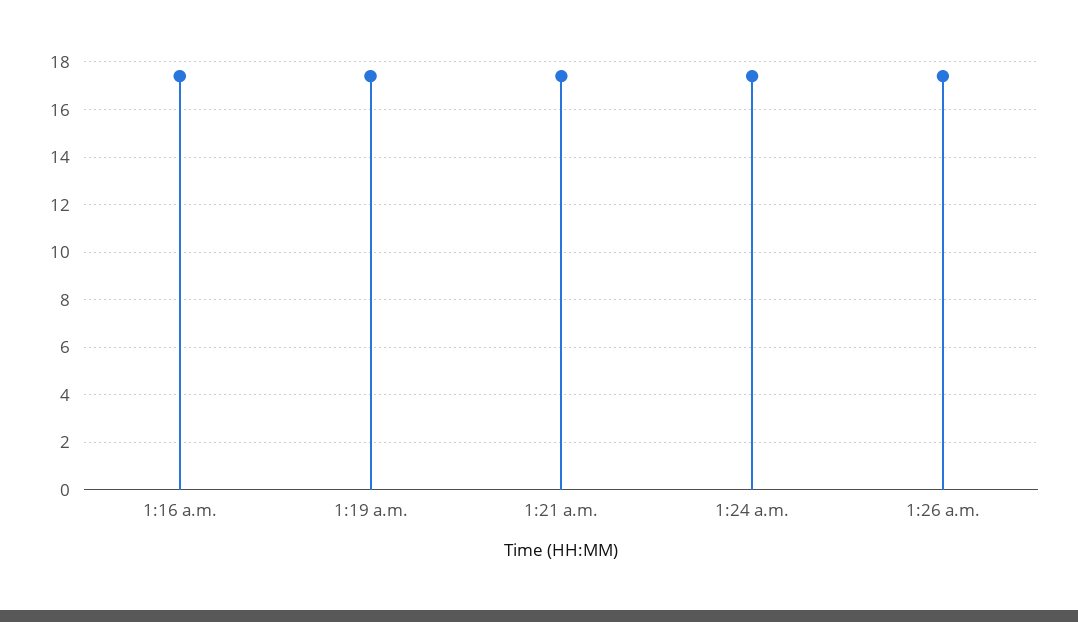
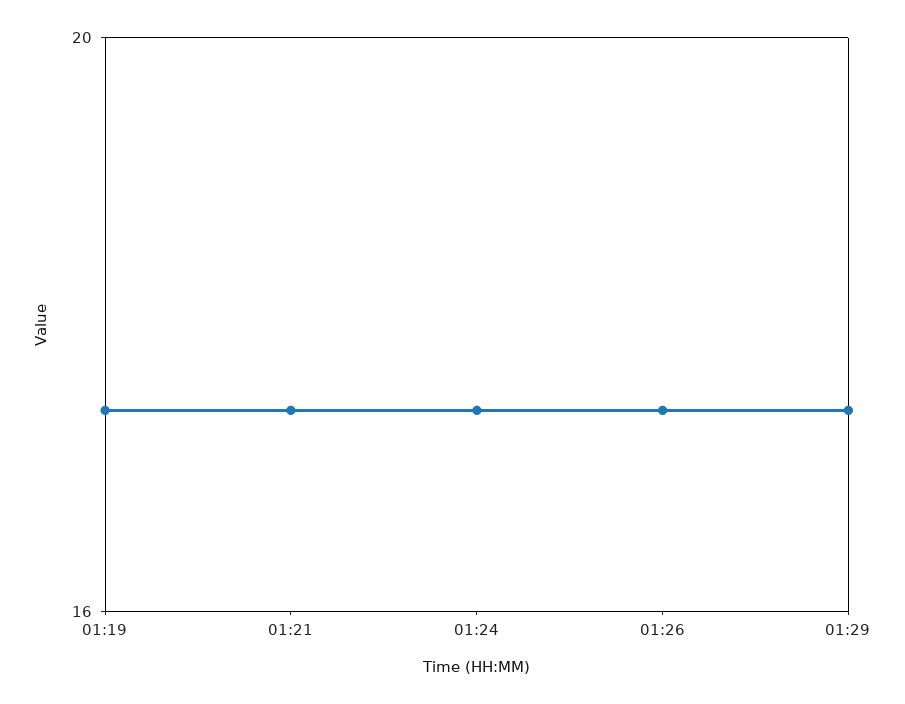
1:16 a.m.: 17.5 -> none
01:29: none -> 17.5

